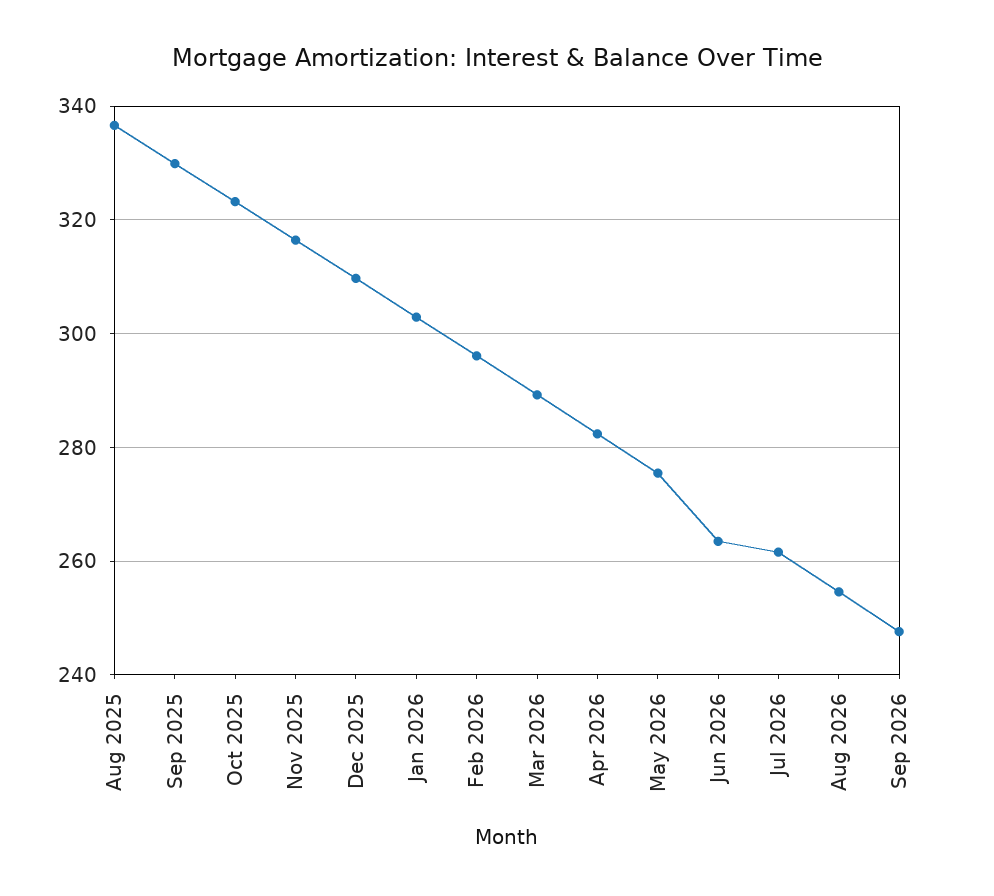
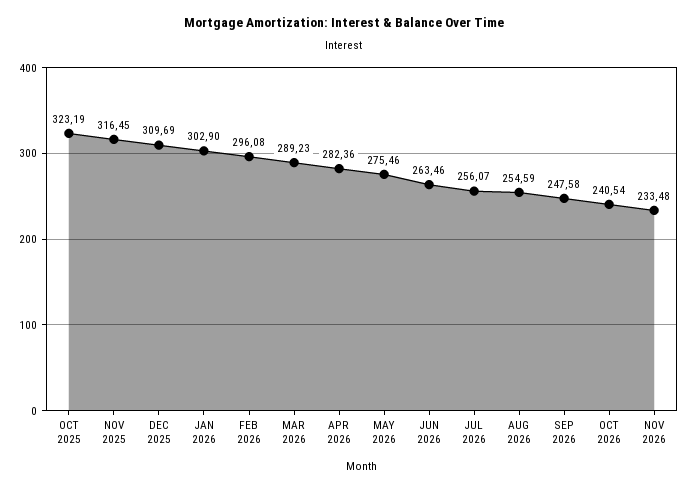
Aug 2025: 336 -> none
Sep 2025: 330 -> none
Jul 2026: 262 -> 256.07
OCT 2026: none -> 240.54
NOV 2026: none -> 233.48

